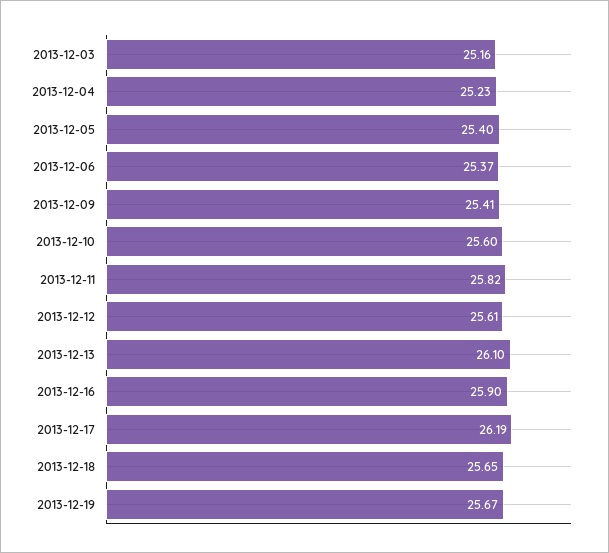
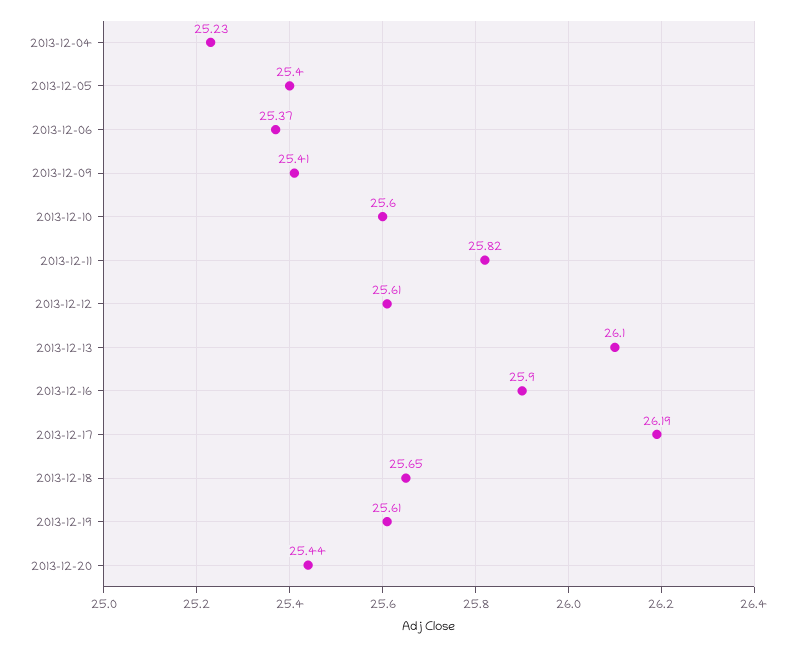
2013-12-03: 25.16 -> none
2013-12-19: 25.67 -> 25.61
2013-12-20: none -> 25.44

